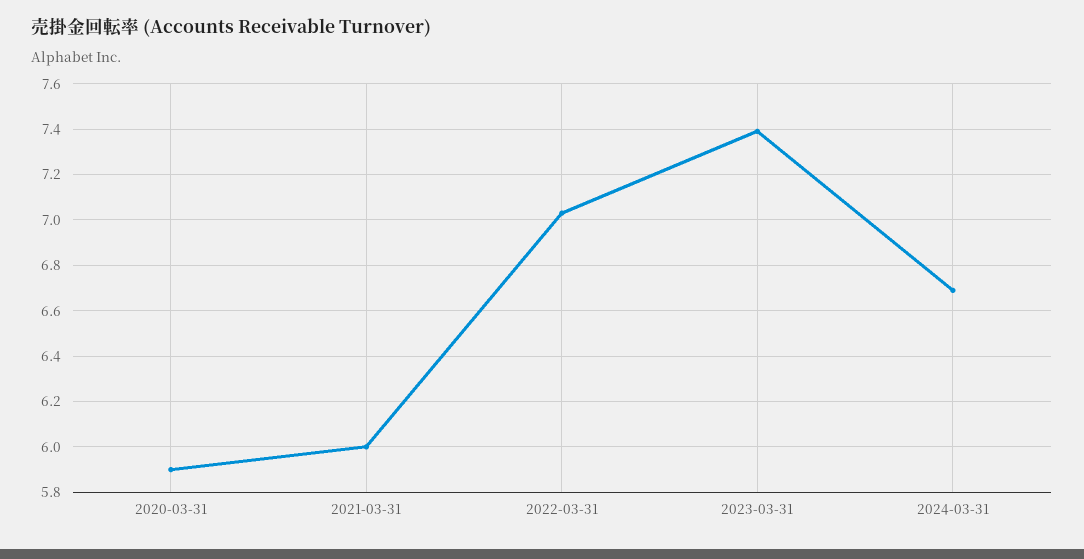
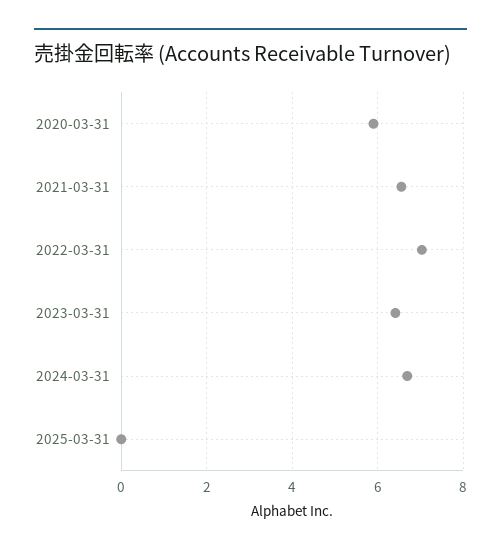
2021-03-31: 6 -> 6.6
2023-03-31: 7.4 -> 6.4
2025-03-31: none -> 0

